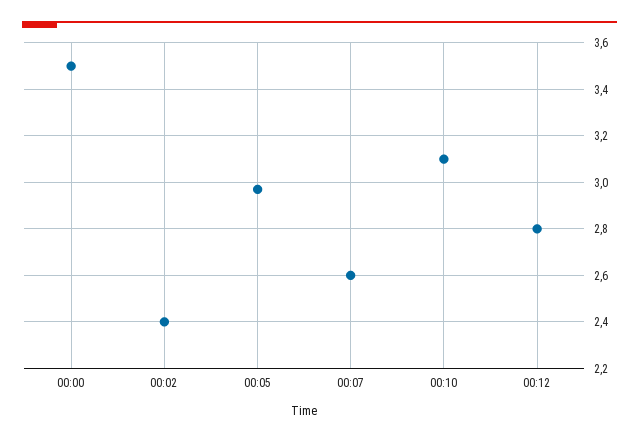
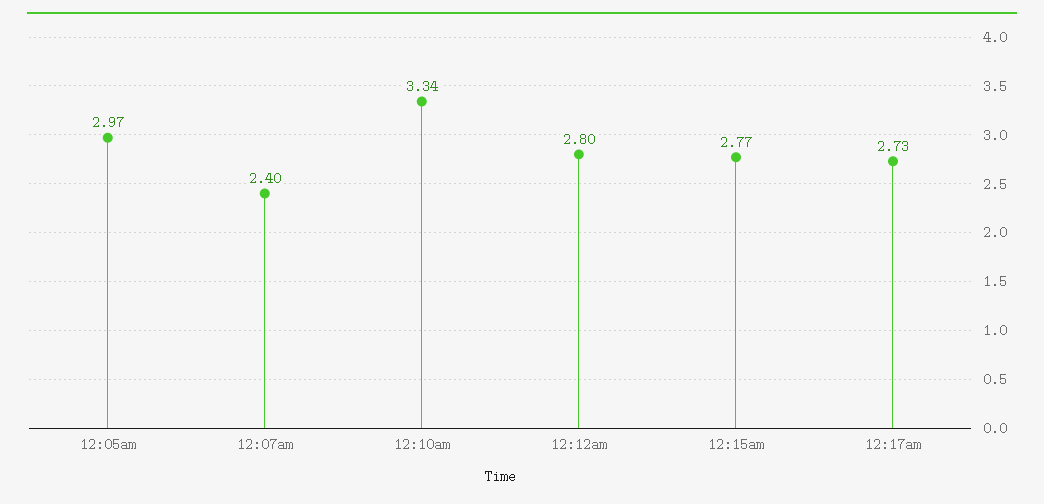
00:00: 3.5 -> none
00:02: 2.4 -> none
00:07: 2.6 -> 2.4
00:10: 3.1 -> 3.34
12:15am: none -> 2.77
12:17am: none -> 2.73

